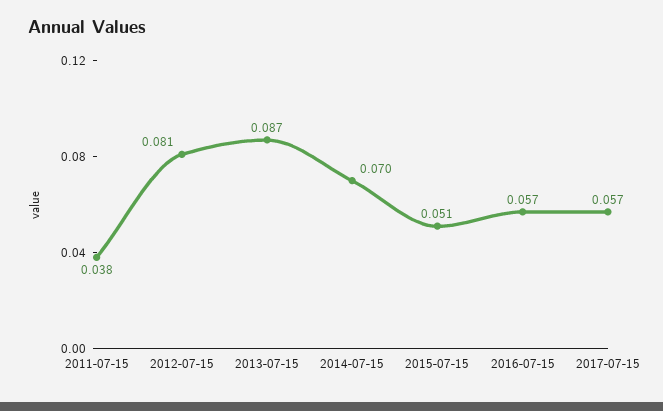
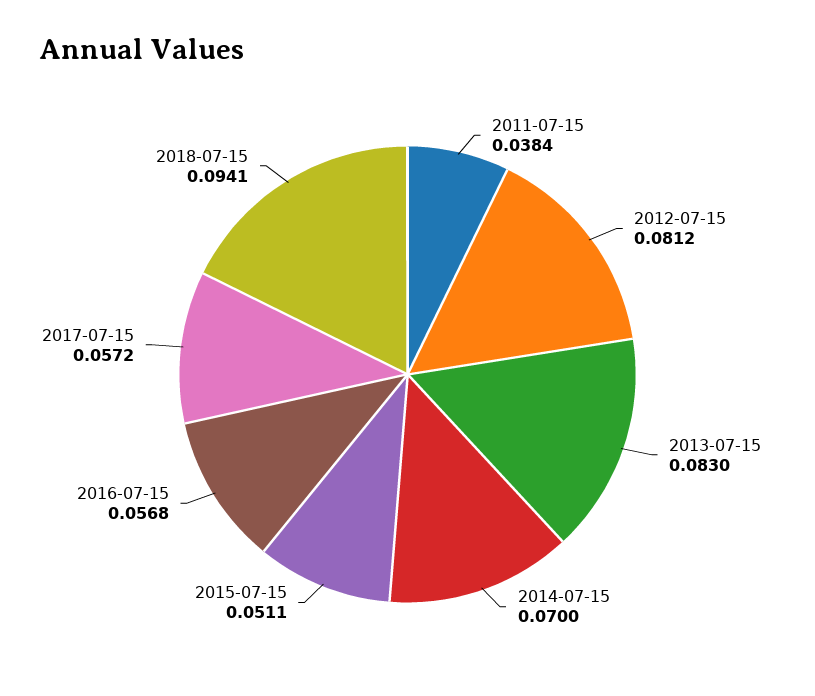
2013-07-15: 0.087 -> 0.083
2018-07-15: none -> 0.0941

